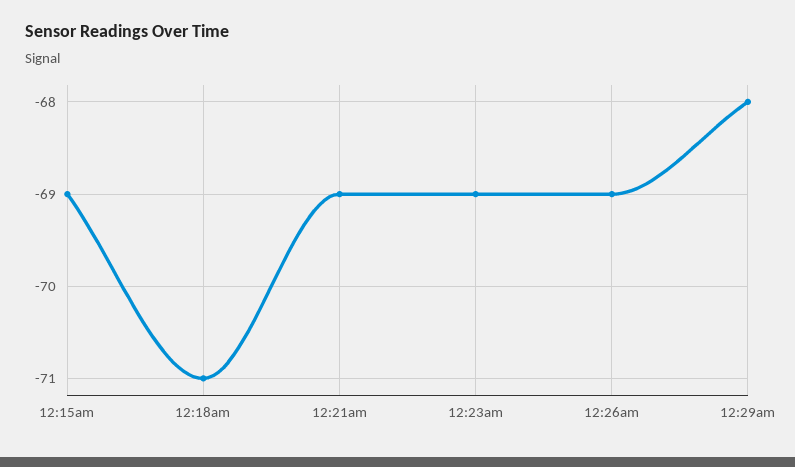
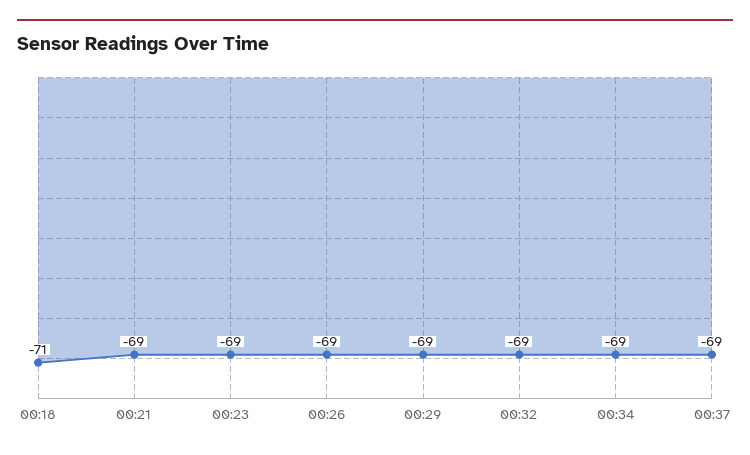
12:15am: -69 -> none
12:29am: -68 -> -69
00:32: none -> -69
00:34: none -> -69
00:37: none -> -69

